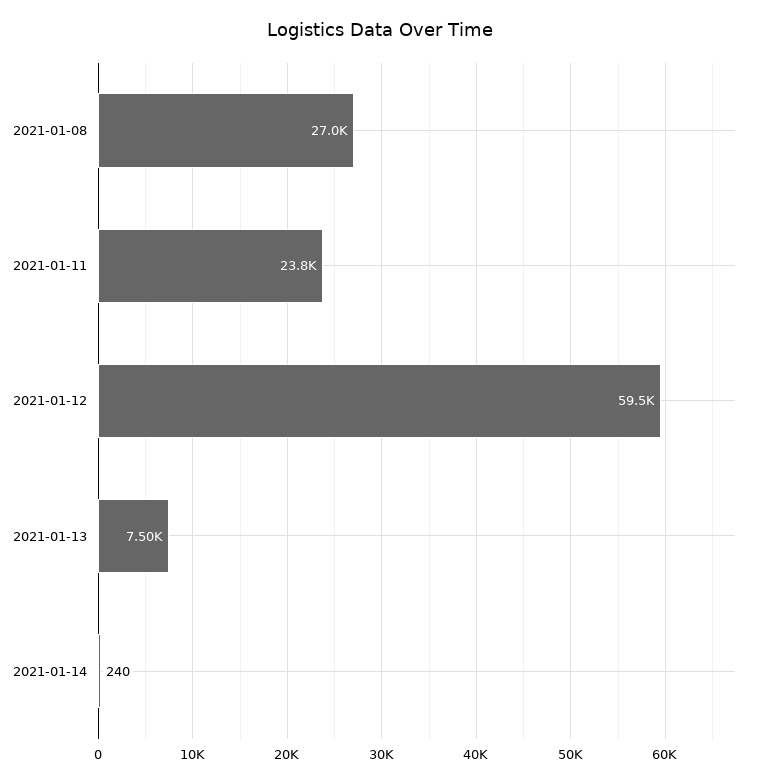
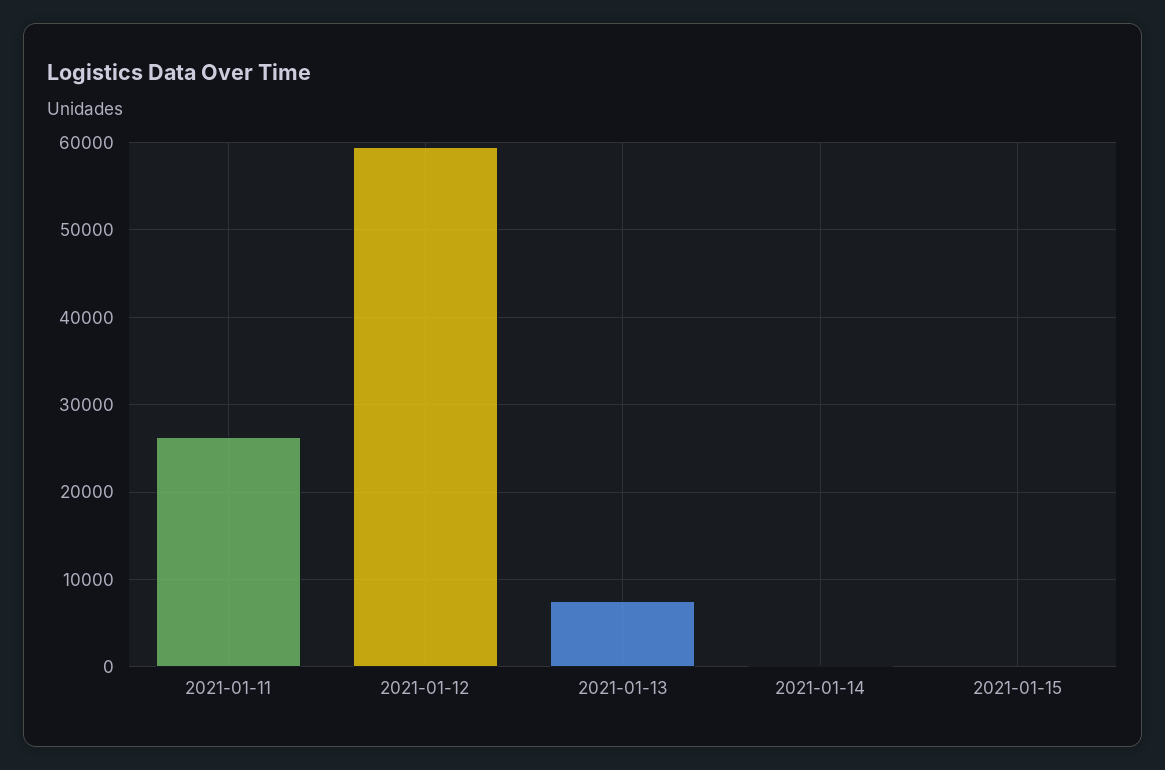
2021-01-08: 27000 -> none
2021-01-11: 23800 -> 26000
2021-01-15: none -> 0

